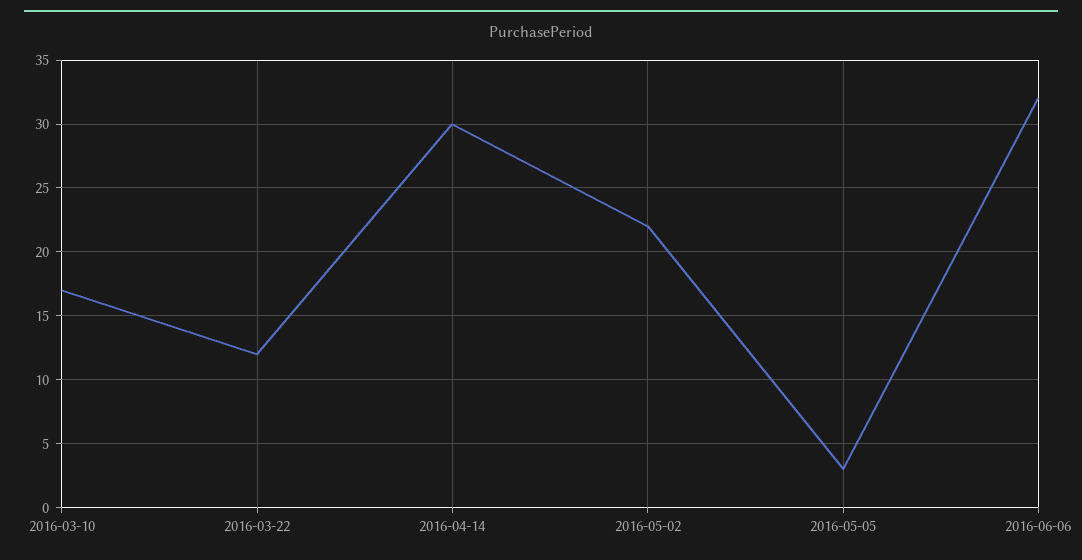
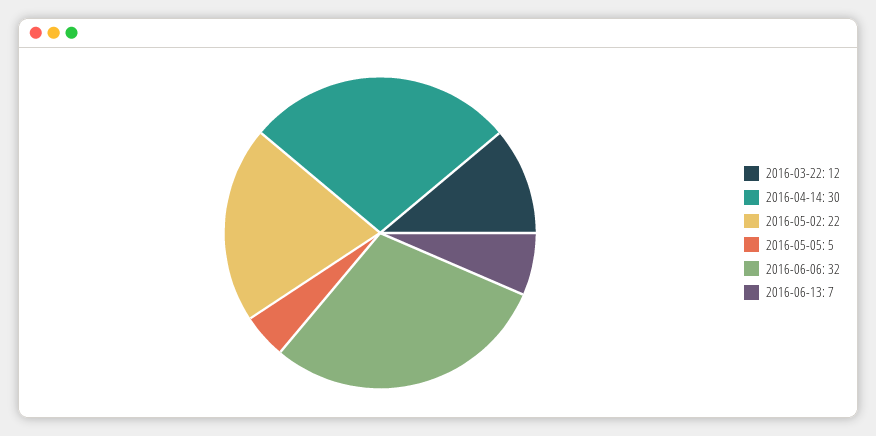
2016-03-10: 17 -> none
2016-05-05: 3 -> 5
2016-06-13: none -> 7

